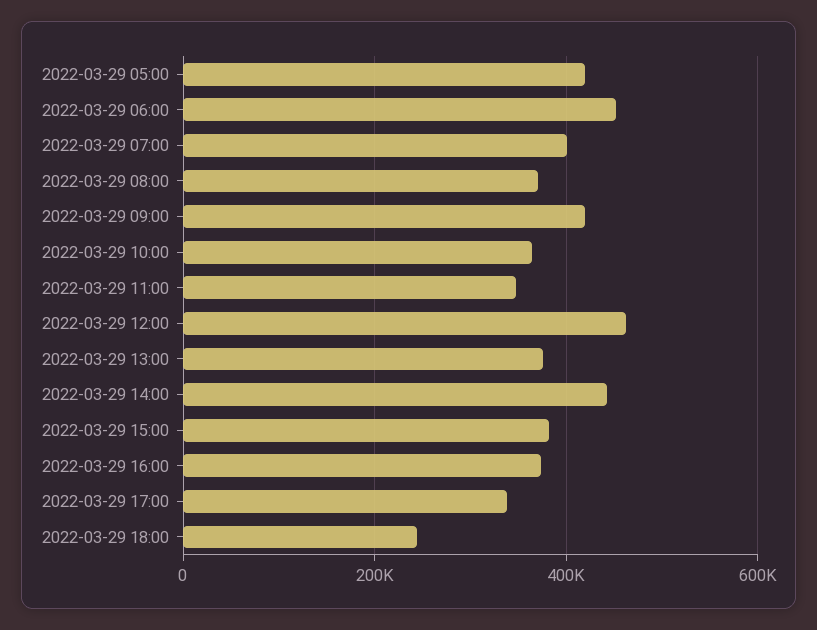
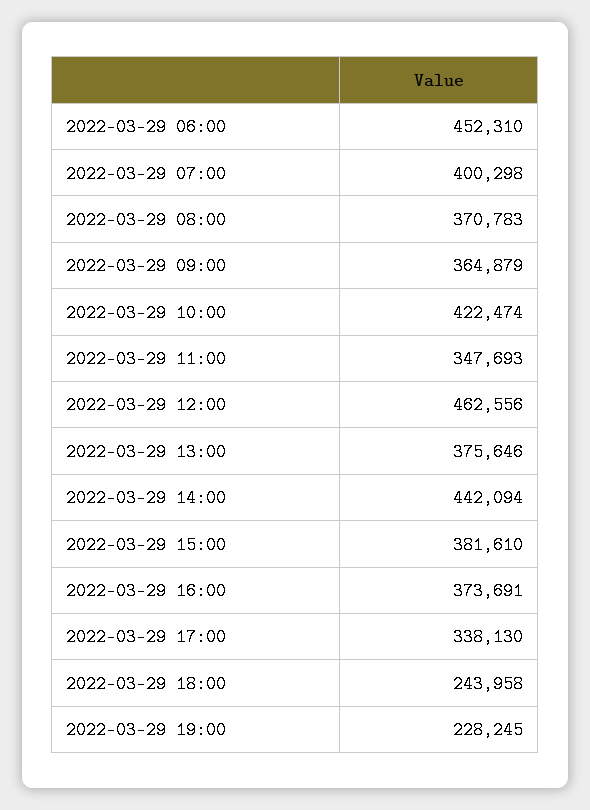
2022-03-29 05:00: 420000 -> none
2022-03-29 09:00: 420000 -> 364879
2022-03-29 10:00: 360000 -> 422474
2022-03-29 19:00: none -> 228245

